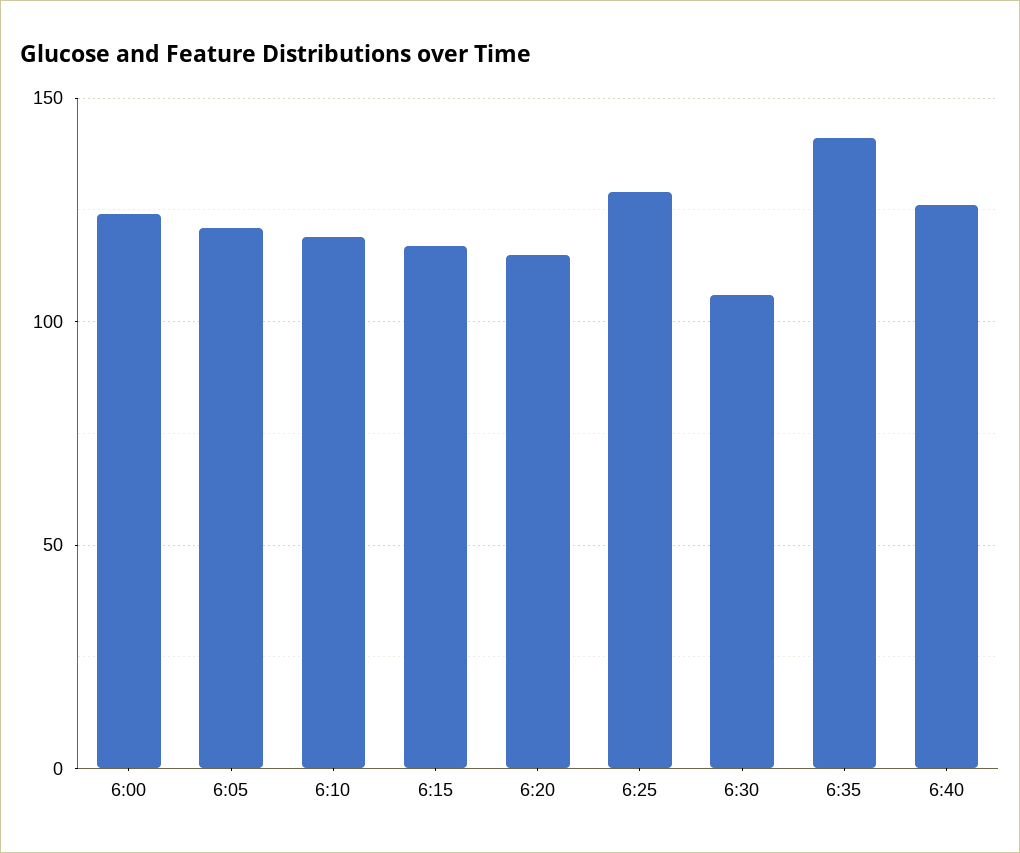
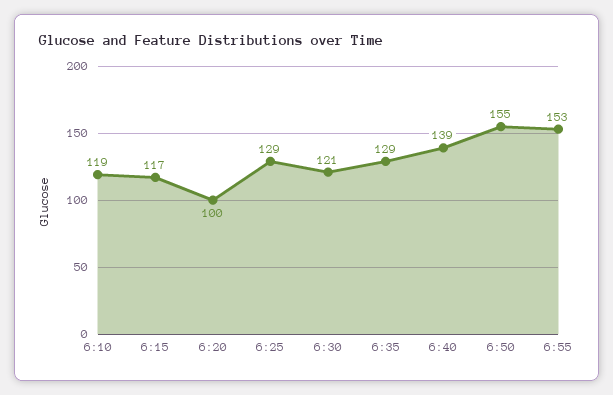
6:00: 125 -> none
6:05: 120 -> none
6:20: 115 -> 100
6:30: 105 -> 121
6:35: 140 -> 129
6:40: 125 -> 139
6:50: none -> 155
6:55: none -> 153

